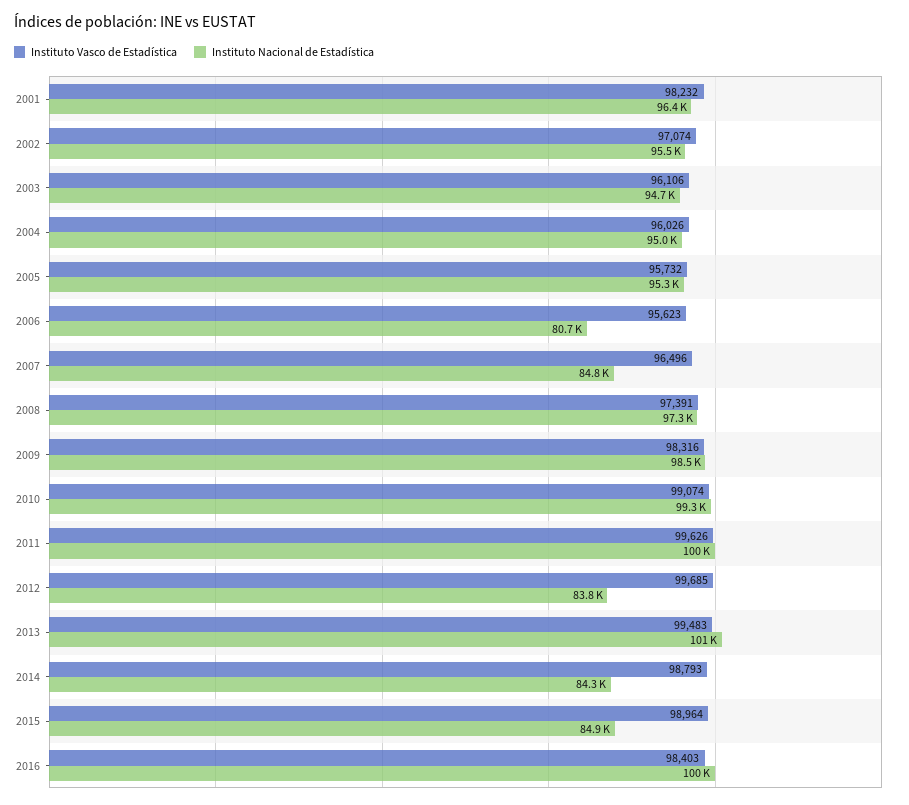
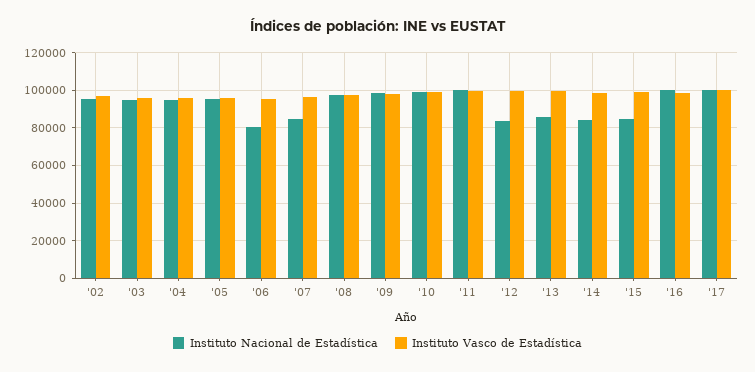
Instituto Vasco de Estadística, 2001: 98232 -> none
Instituto Nacional de Estadística, 2001: 96400 -> none
Instituto Nacional de Estadística, 2013: 101000 -> 85000
Instituto Nacional de Estadística, '17: none -> 100000
Instituto Vasco de Estadística, '17: none -> 100000

